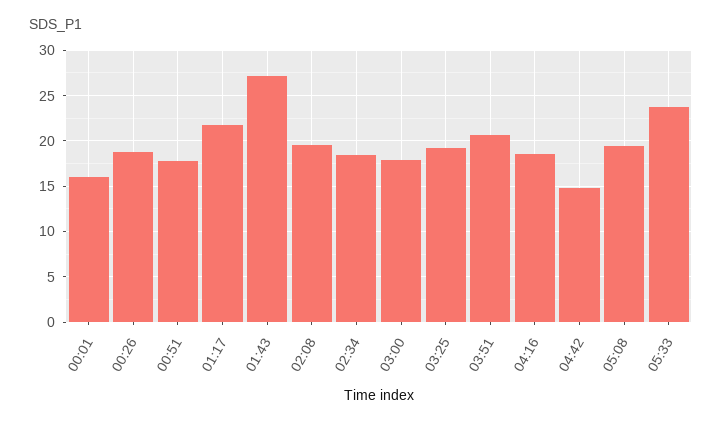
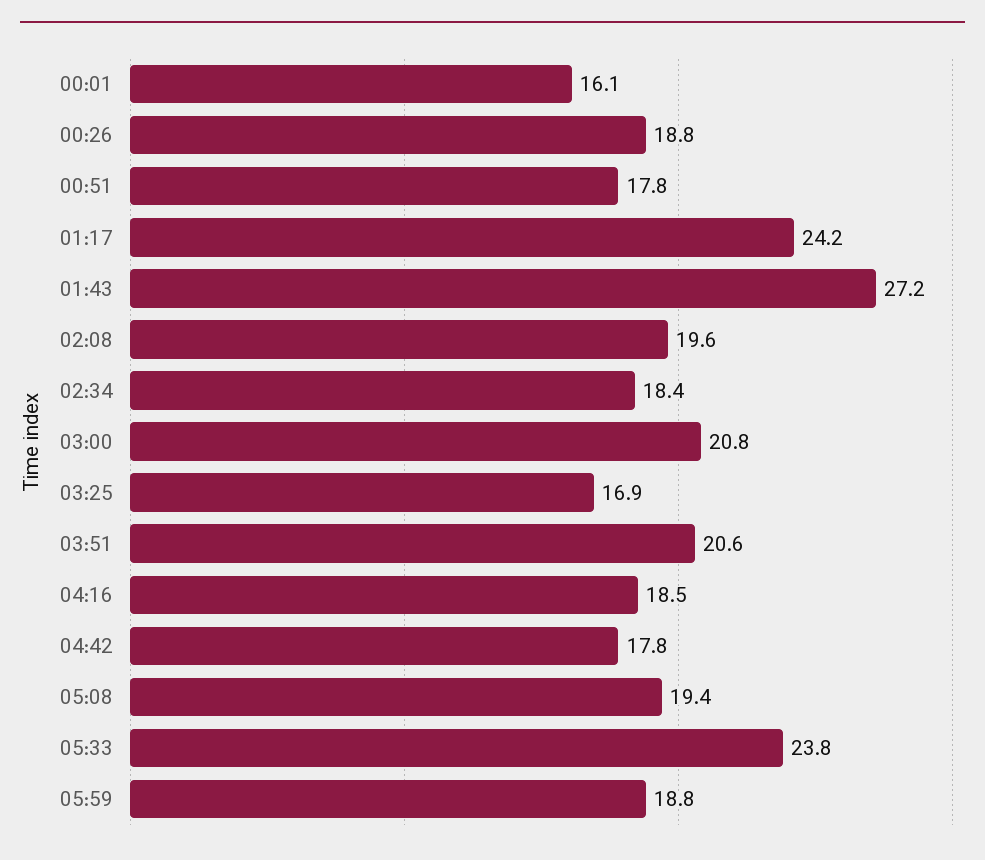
01:17: 22 -> 24.2
03:00: 18 -> 20.8
03:25: 19 -> 16.9
04:42: 15 -> 17.8
05:59: none -> 18.8

